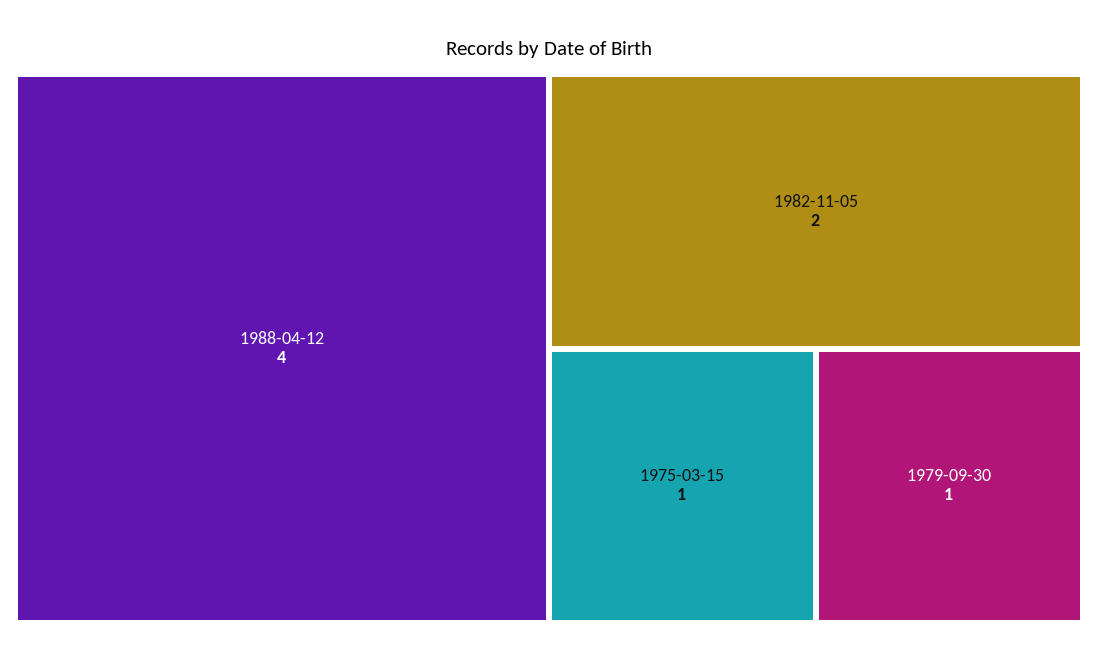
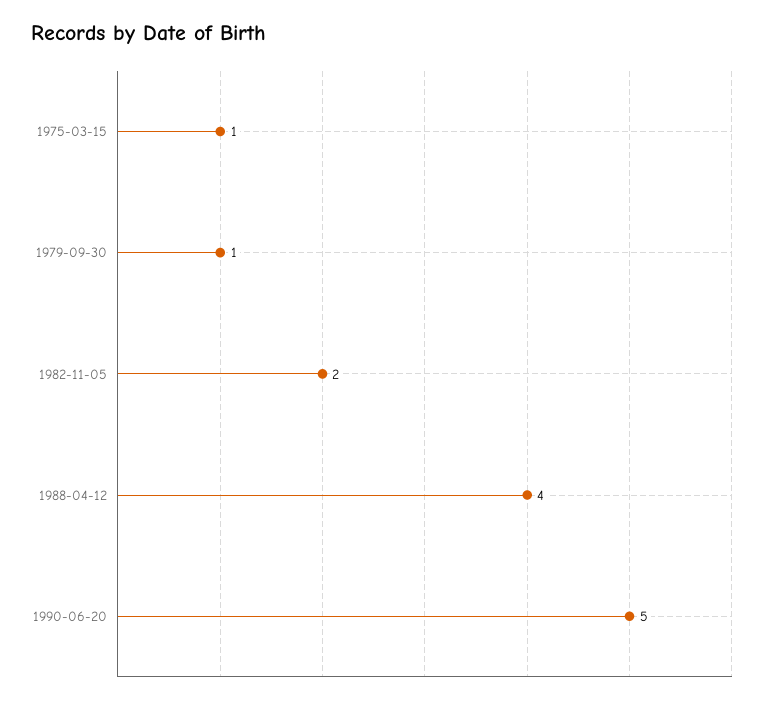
1990-06-20: none -> 5

